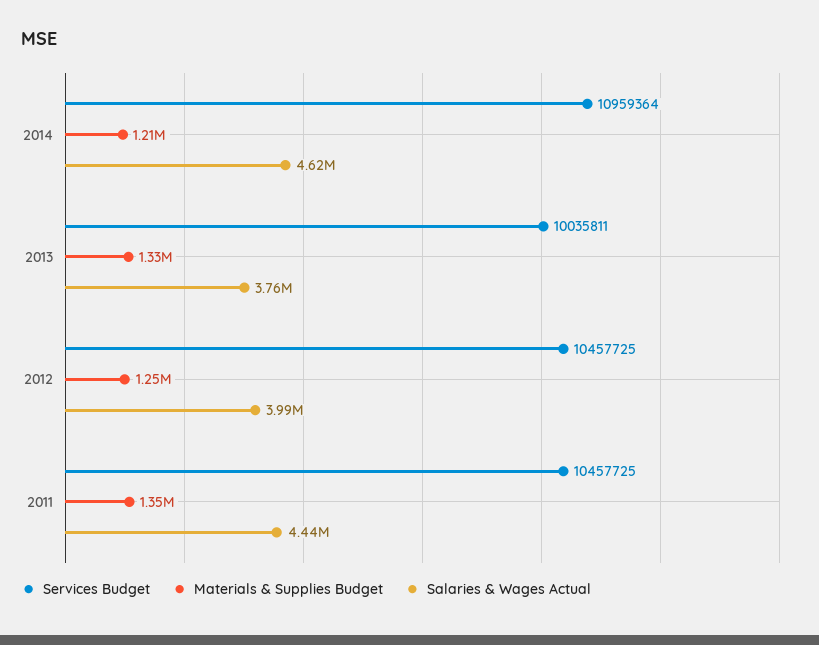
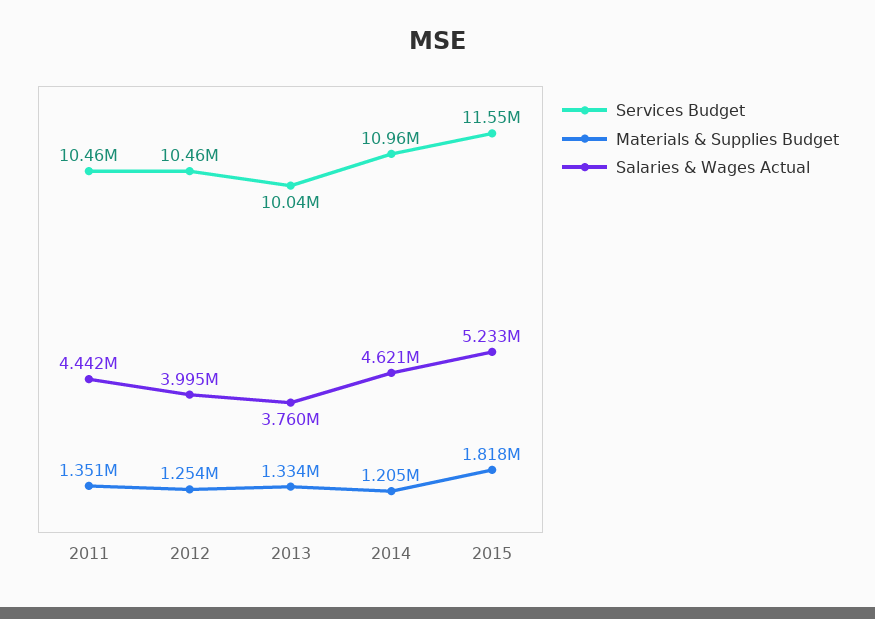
Services Budget, 2015: none -> 11550000
Materials & Supplies Budget, 2015: none -> 1818000
Salaries & Wages Actual, 2015: none -> 5233000

